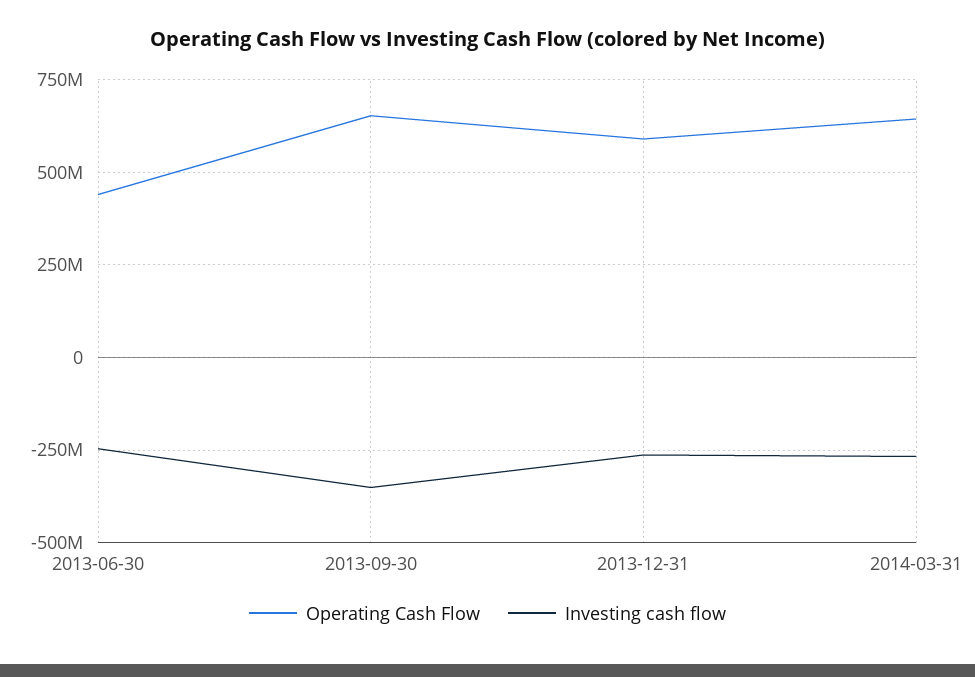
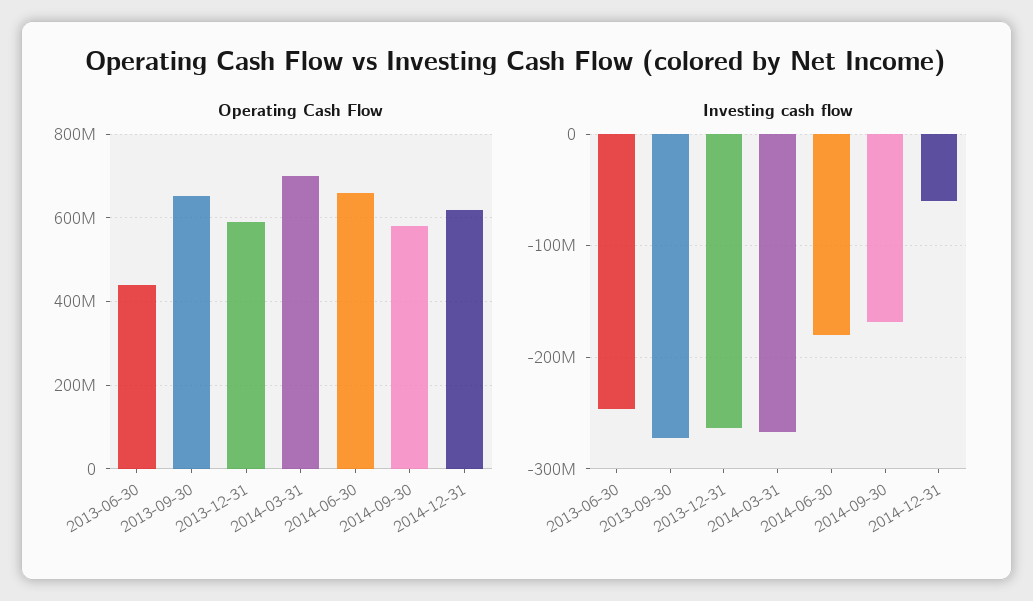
Investing cash flow, 2013-09-30: -350000000 -> -270000000
Operating Cash Flow, 2014-03-31: 650000000 -> 700000000
Operating Cash Flow, 2014-06-30: none -> 660000000
Operating Cash Flow, 2014-09-30: none -> 580000000
Operating Cash Flow, 2014-12-31: none -> 620000000
Investing cash flow, 2014-06-30: none -> -180000000
Investing cash flow, 2014-09-30: none -> -170000000
Investing cash flow, 2014-12-31: none -> -60000000

